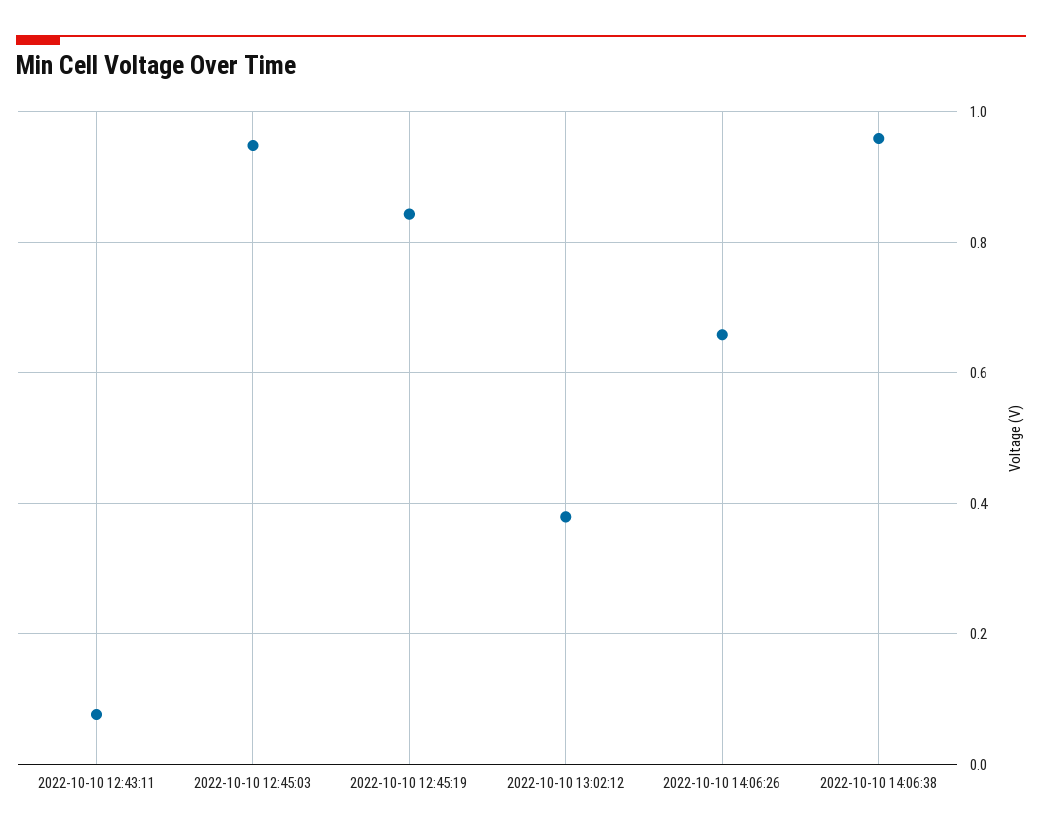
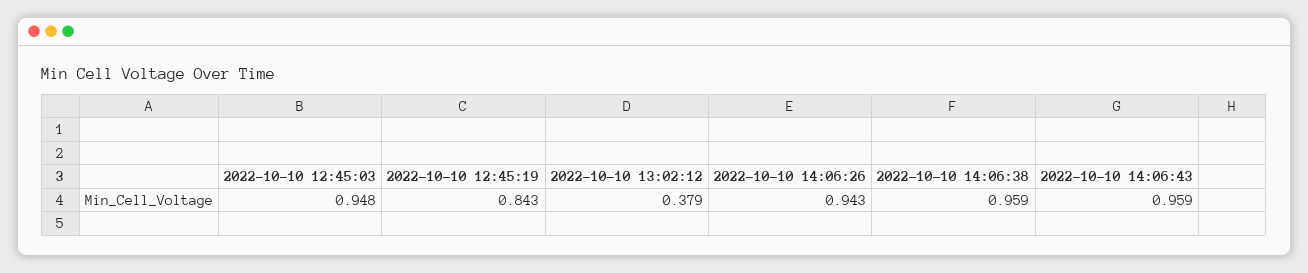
2022-10-10 12:43:11: 0.08 -> none
2022-10-10 14:06:26: 0.66 -> 0.943
2022-10-10 14:06:43: none -> 0.959

